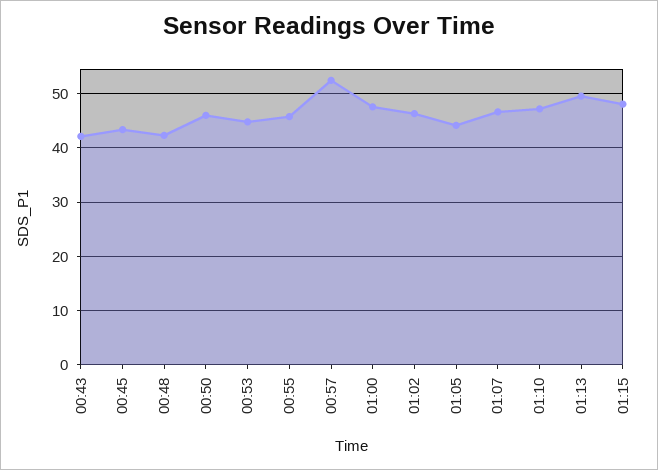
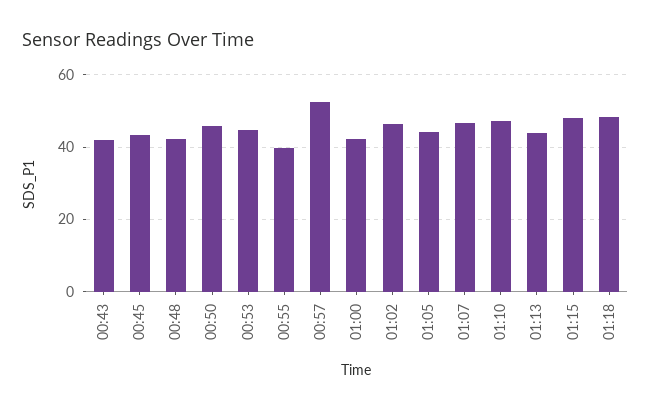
00:55: 46 -> 40
01:00: 48 -> 42
01:13: 50 -> 44
01:18: none -> 48

